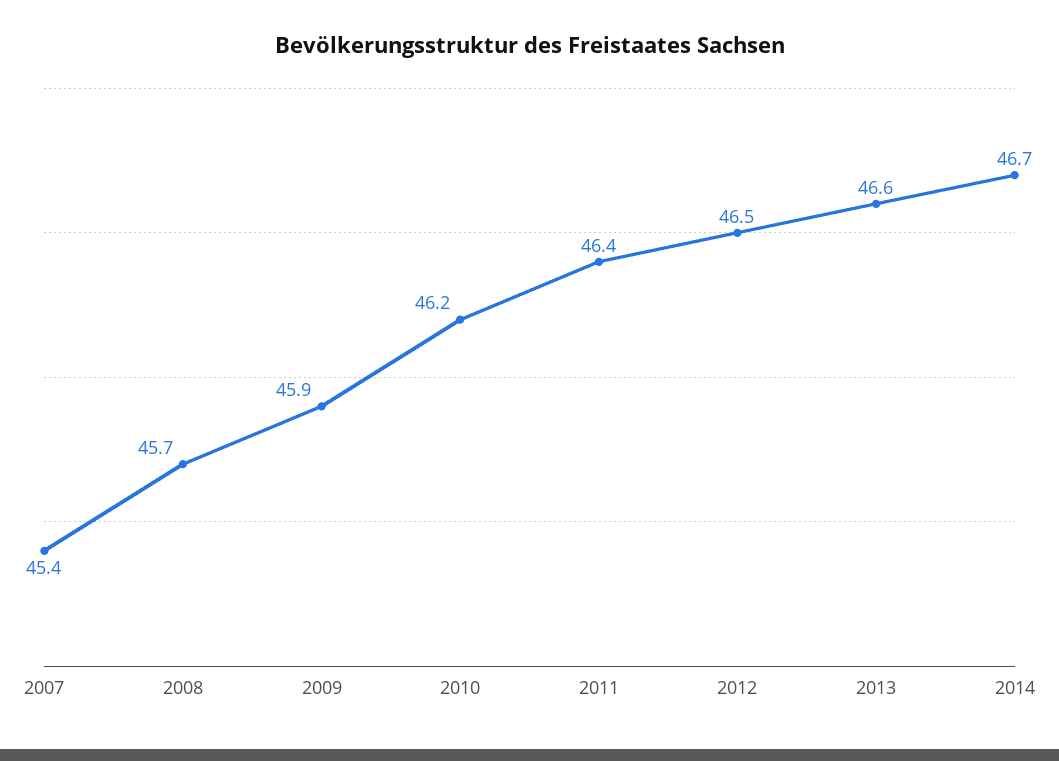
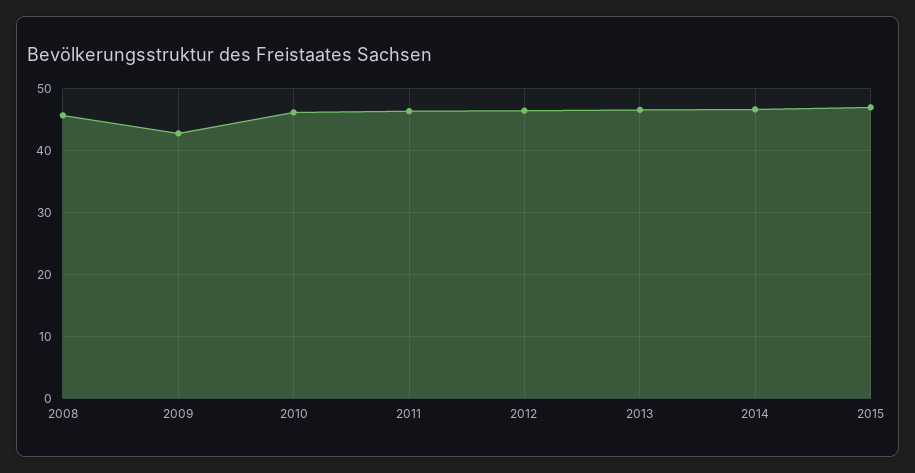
2007: 45.4 -> none
2009: 45.9 -> 43
2015: none -> 47

